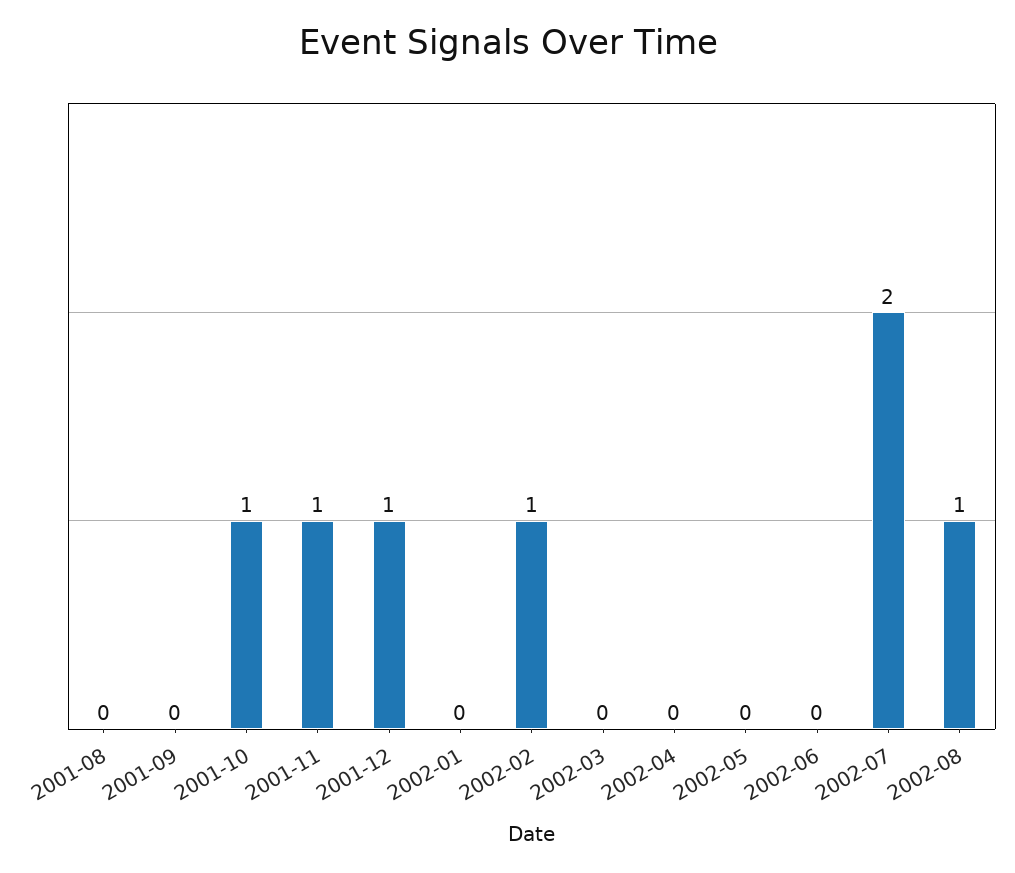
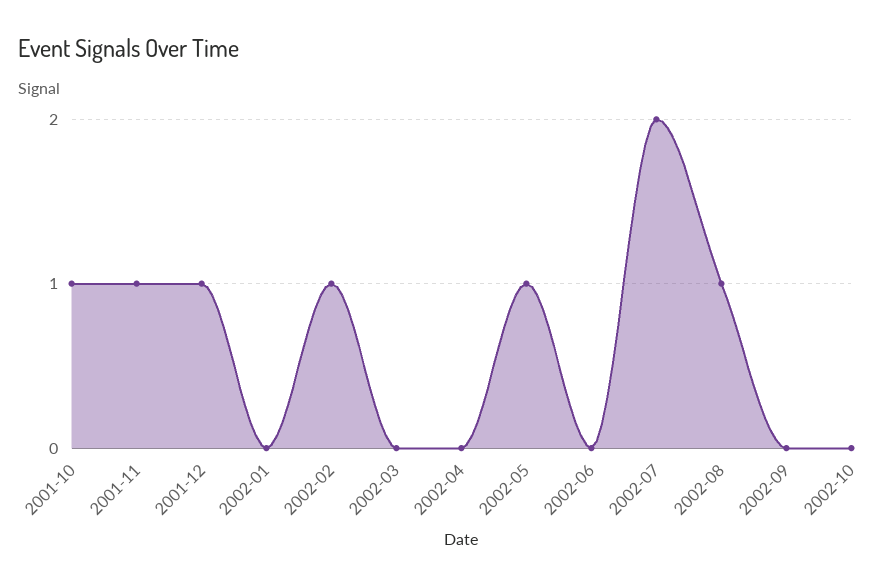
2001-08: 0 -> none
2001-09: 0 -> none
2002-05: 0 -> 1
2002-09: none -> 0
2002-10: none -> 0

